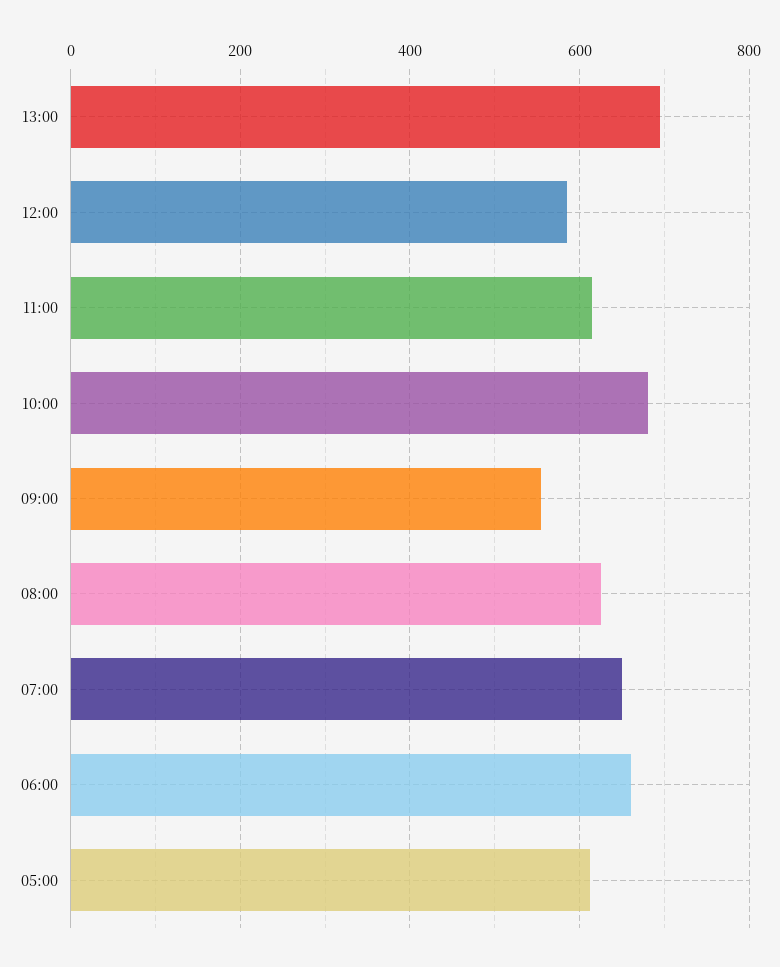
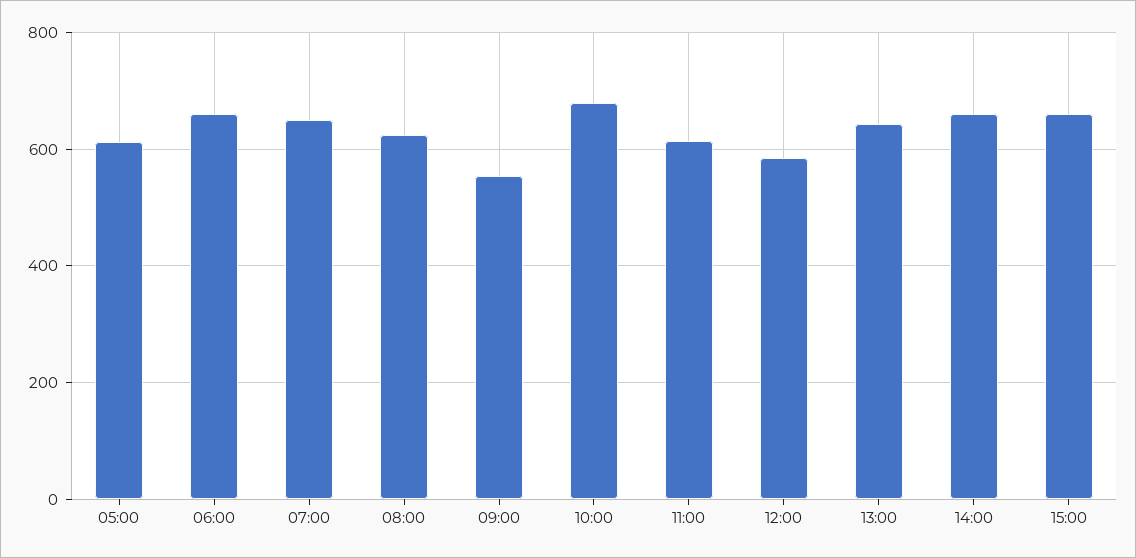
13:00: 700 -> 640
14:00: none -> 660
15:00: none -> 660

